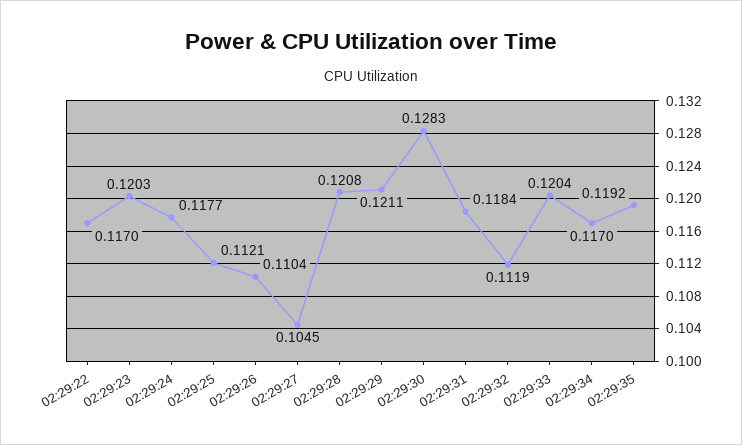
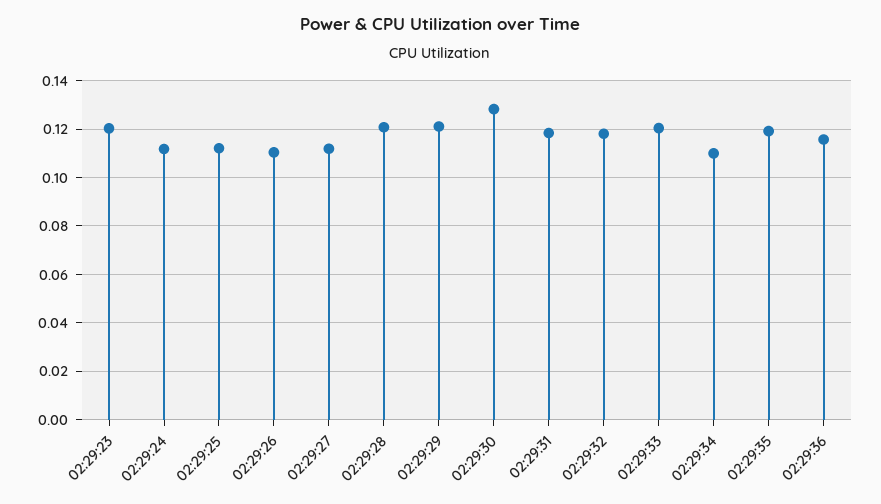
02:29:22: 0.117 -> none
02:29:24: 0.1177 -> 0.1125
02:29:27: 0.1045 -> 0.1125
02:29:32: 0.1119 -> 0.1175
02:29:34: 0.117 -> 0.11
02:29:36: none -> 0.115

